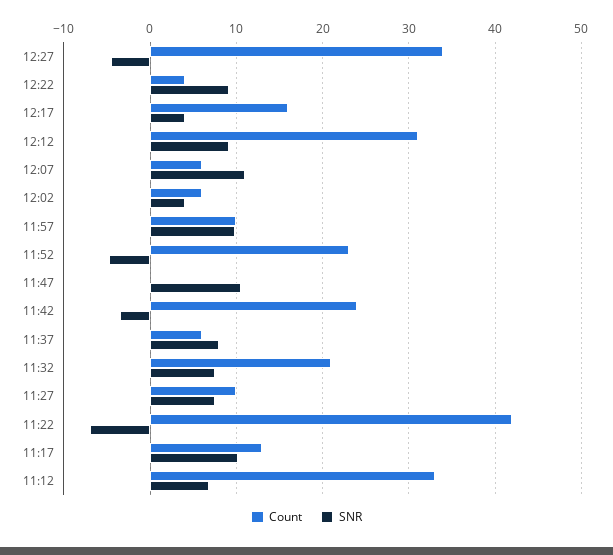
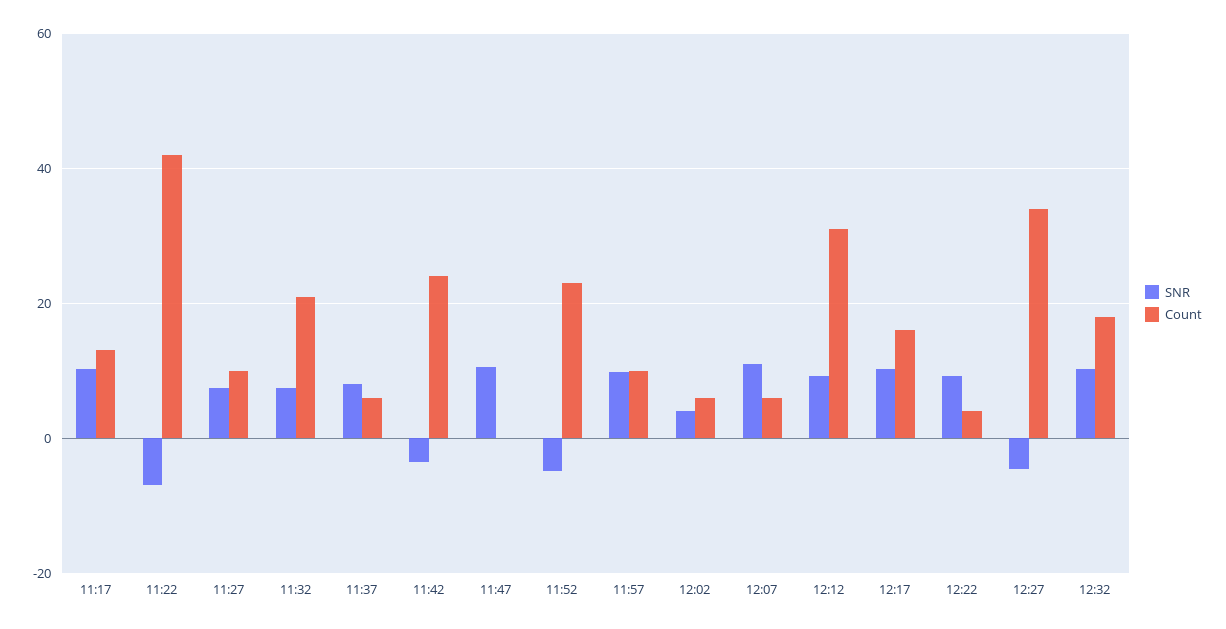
SNR, 12:17: 4 -> 10
Count, 11:12: 33 -> none
SNR, 11:12: 7 -> none
SNR, 12:32: none -> 10
Count, 12:32: none -> 18

